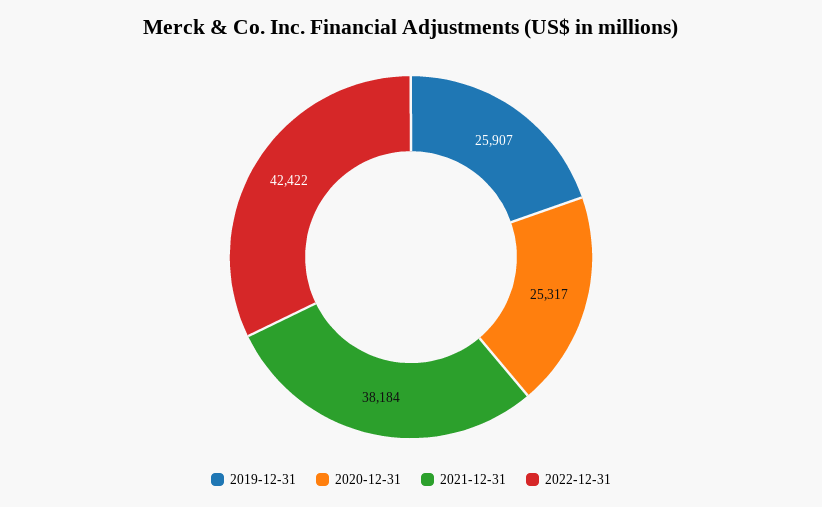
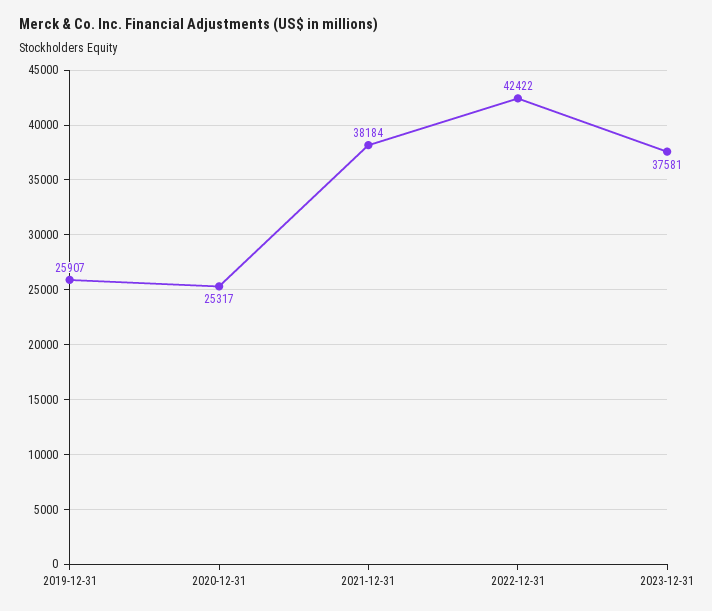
2023-12-31: none -> 37581

